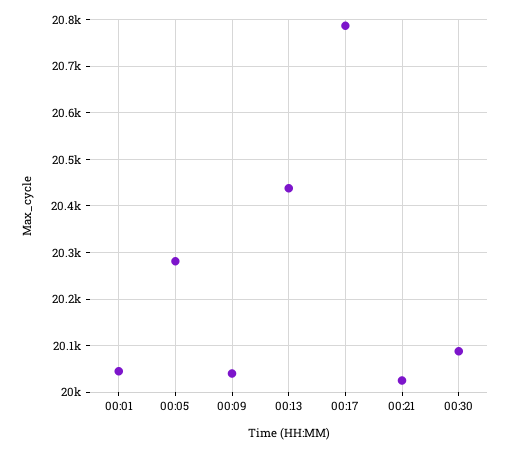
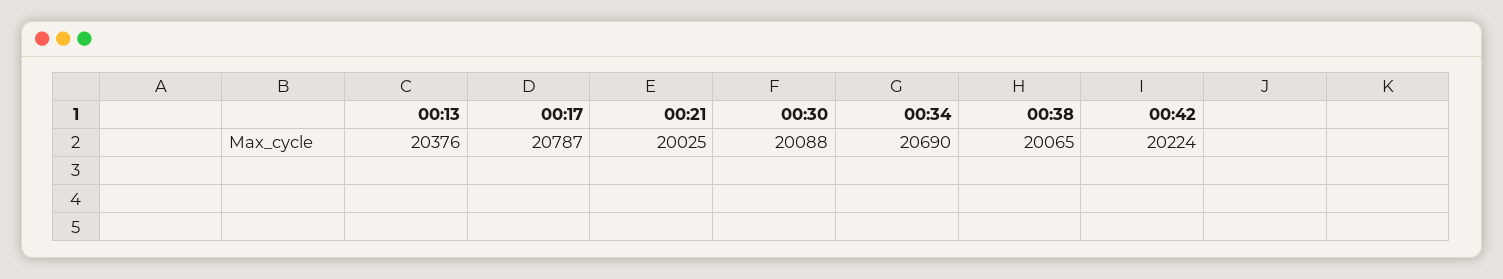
00:01: 20040 -> none
00:05: 20280 -> none
00:09: 20040 -> none
00:13: 20440 -> 20376
00:34: none -> 20690
00:38: none -> 20065
00:42: none -> 20224

